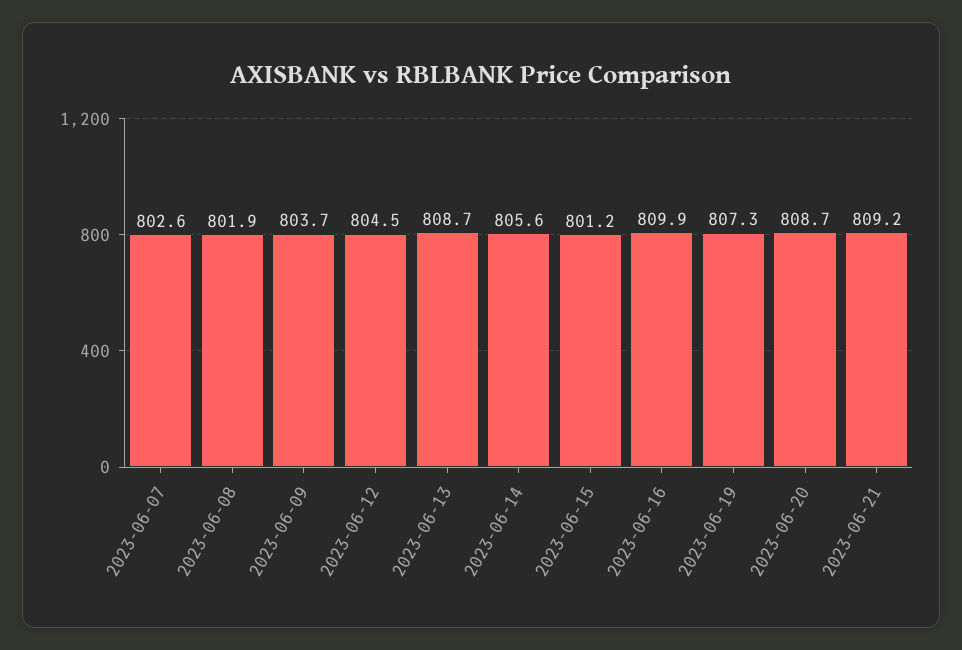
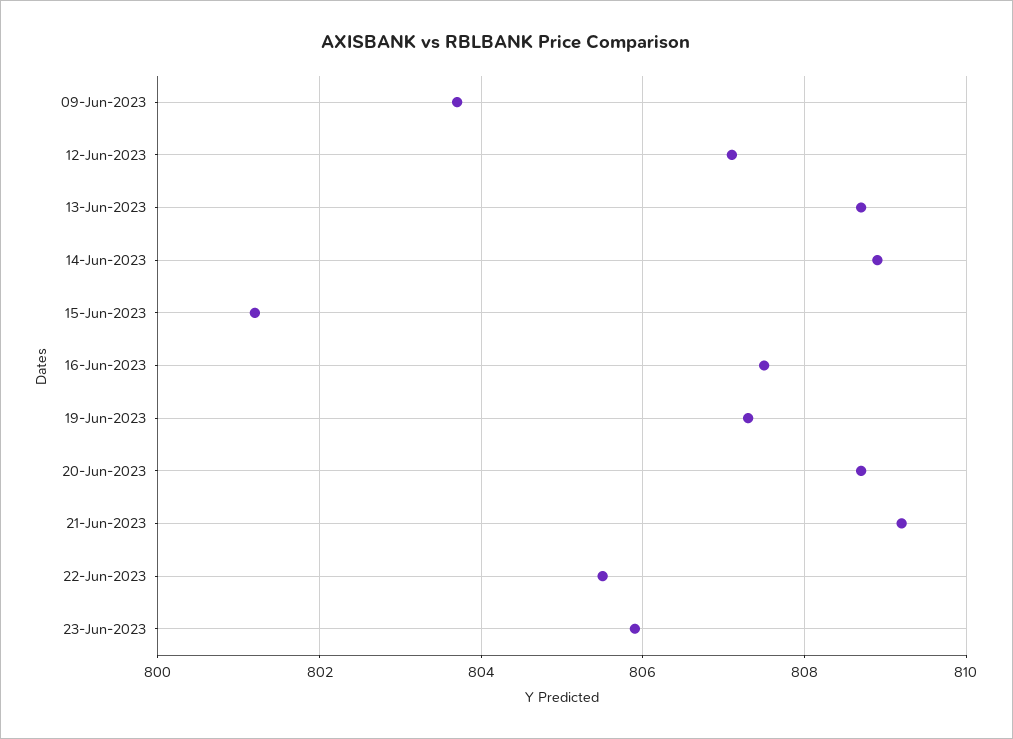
2023-06-07: 802.6 -> none
2023-06-08: 801.9 -> none
2023-06-12: 804.5 -> 807
2023-06-14: 805.6 -> 809
2023-06-16: 809.9 -> 807.5
22-Jun-2023: none -> 805.5
23-Jun-2023: none -> 806

